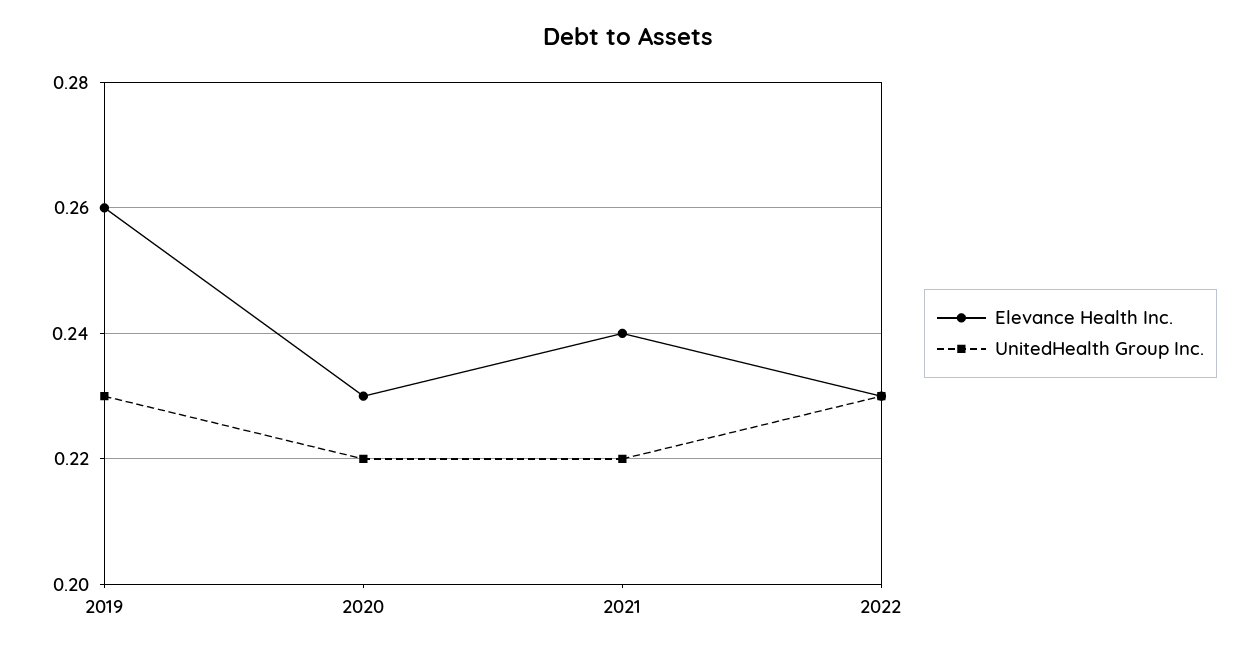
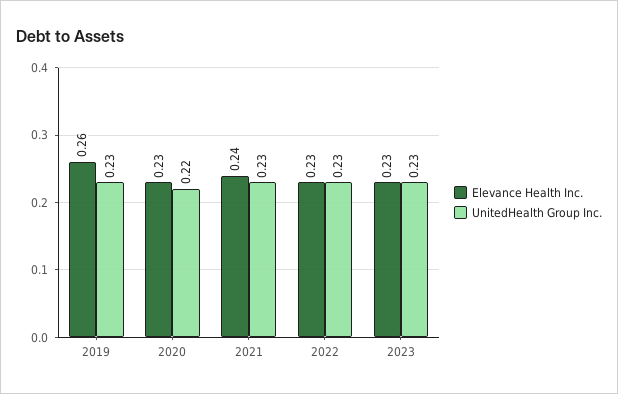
UnitedHealth Group Inc., 2021: 0.22 -> 0.23
Elevance Health Inc., 2023: none -> 0.23
UnitedHealth Group Inc., 2023: none -> 0.23

